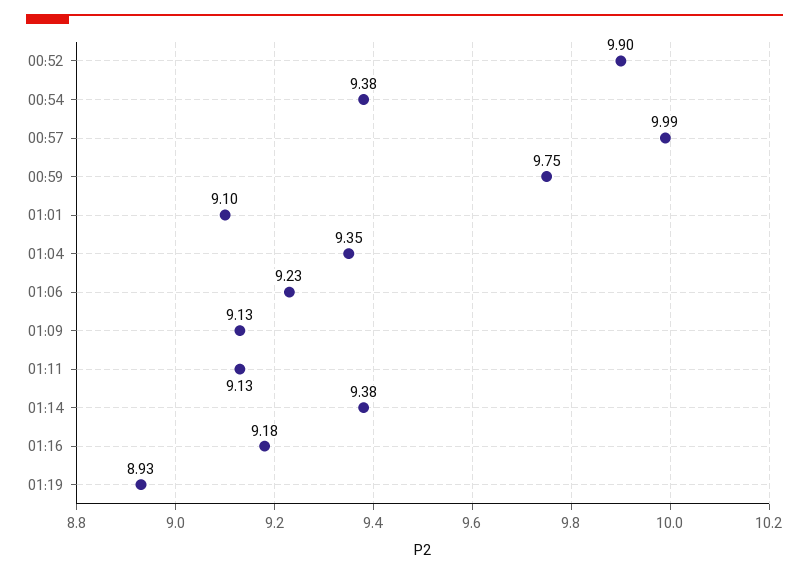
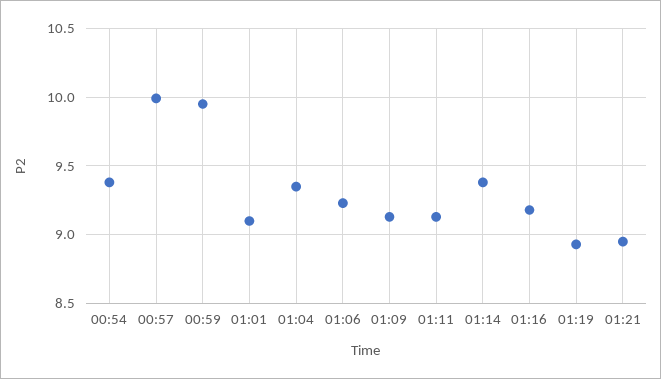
00:52: 9.9 -> none
00:59: 9.75 -> 9.95
01:21: none -> 8.95

